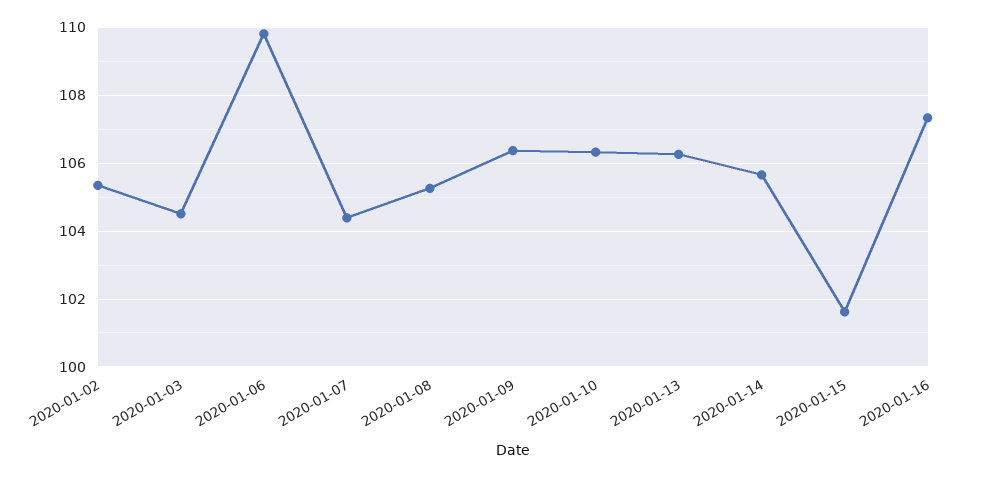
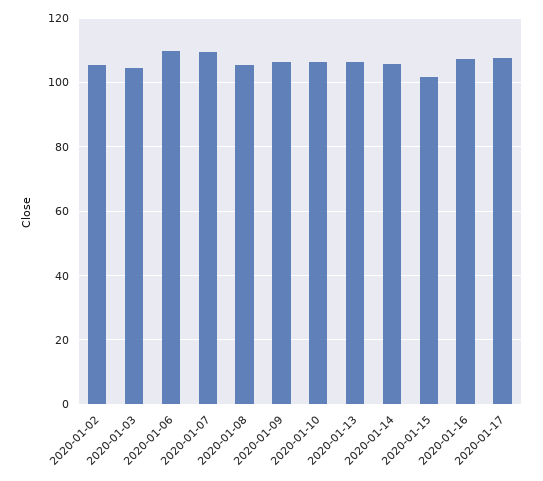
2020-01-07: 104.4 -> 110
2020-01-17: none -> 108

